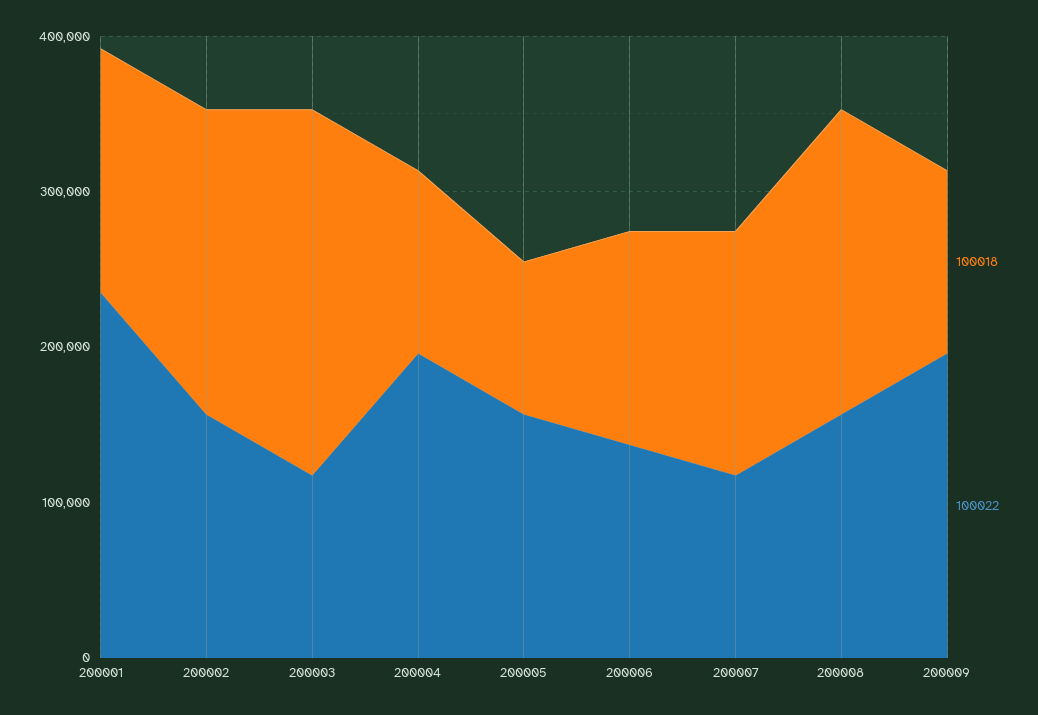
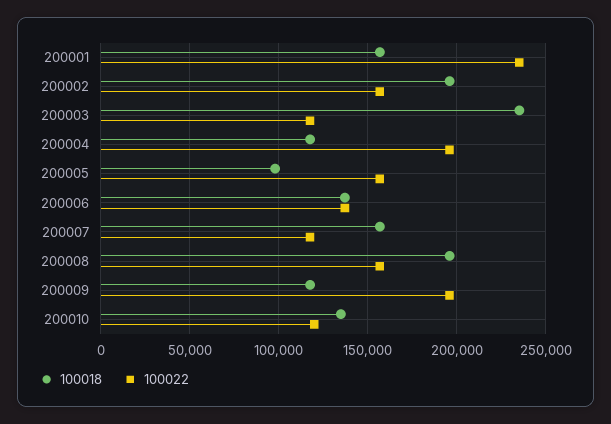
100018, 200010: none -> 135000
100022, 200010: none -> 120000

